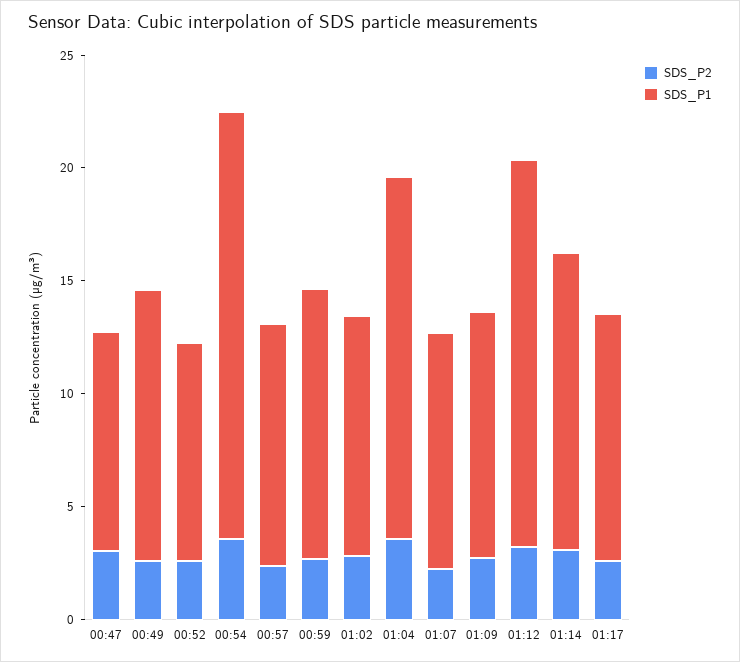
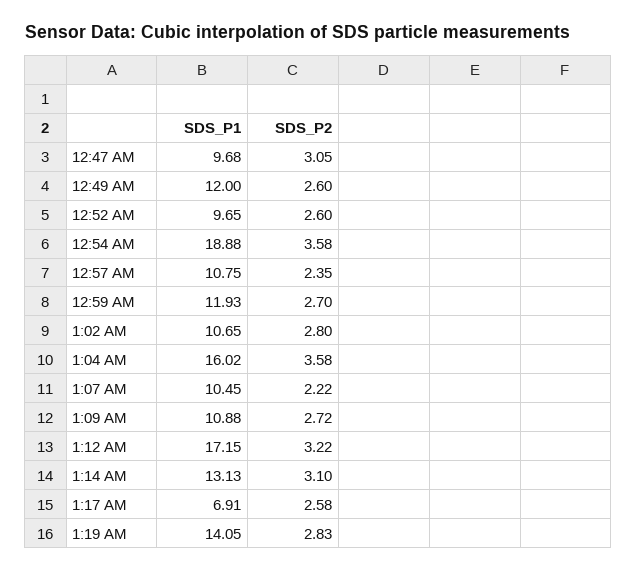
SDS_P1, 01:17: 11 -> 6.91
SDS_P1, 1:19 AM: none -> 14.05
SDS_P2, 1:19 AM: none -> 2.83

